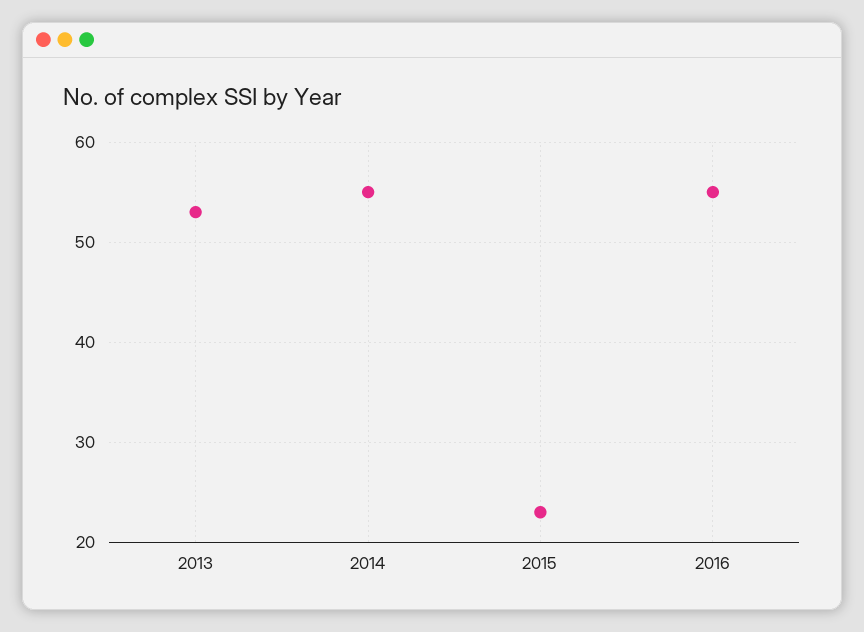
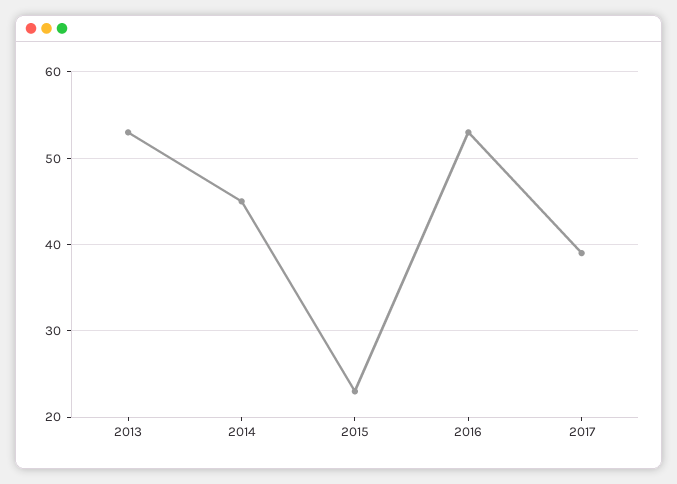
2014: 55 -> 45
2016: 55 -> 53
2017: none -> 39

